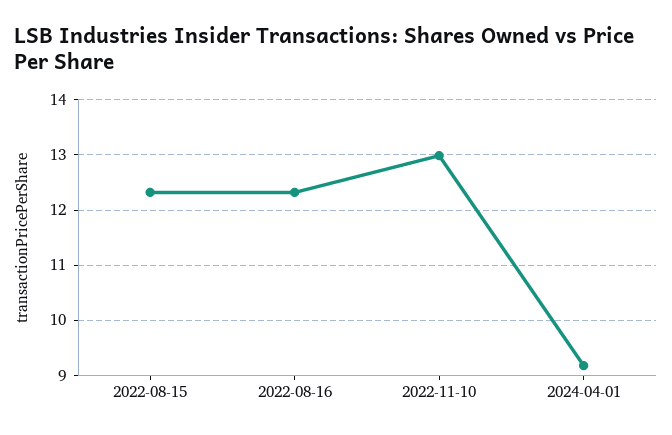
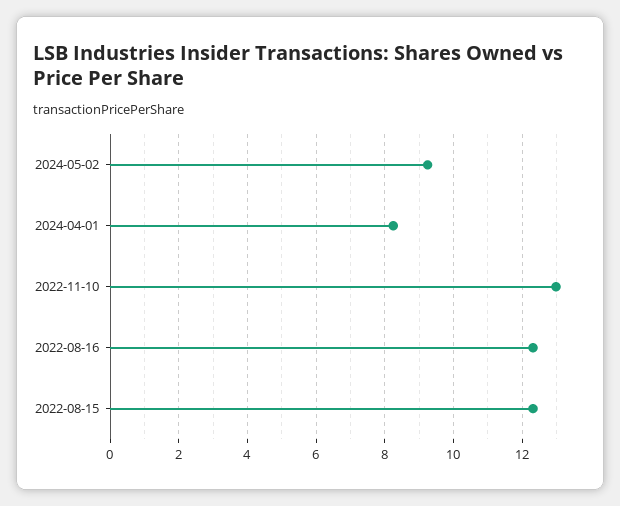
2024-04-01: 9.2 -> 8.2
2024-05-02: none -> 9.2

